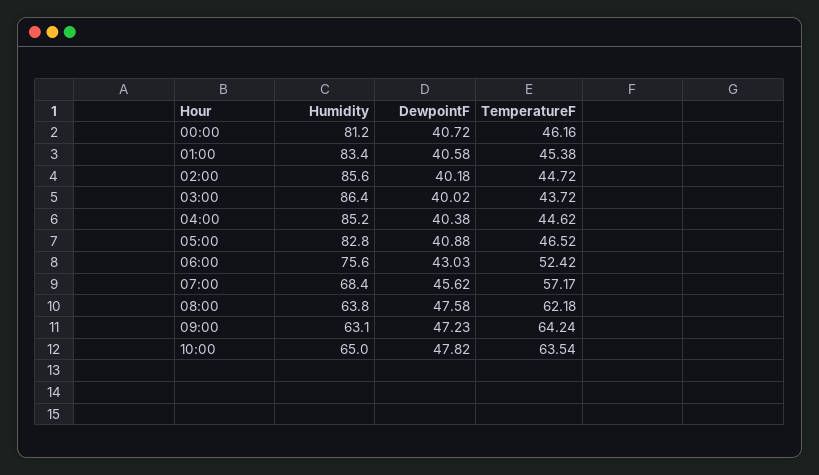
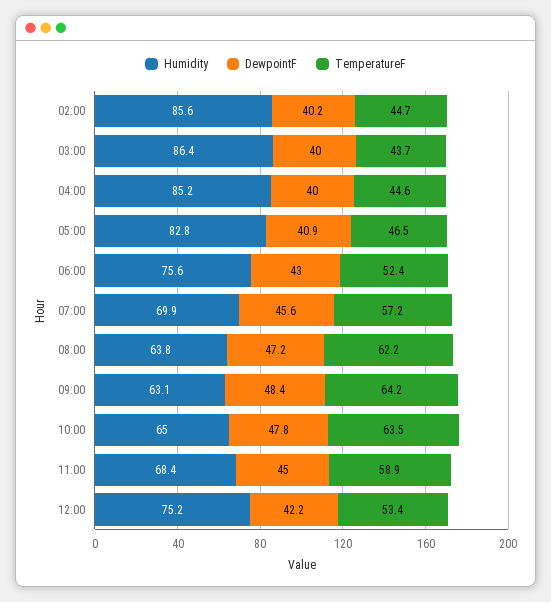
Humidity, 00:00: 81.2 -> none
DewpointF, 00:00: 40.72 -> none
TemperatureF, 00:00: 46.16 -> none
Humidity, 01:00: 83.4 -> none
DewpointF, 01:00: 40.58 -> none
TemperatureF, 01:00: 45.38 -> none
DewpointF, 04:00: 40.38 -> 40
Humidity, 07:00: 68.4 -> 69.9
DewpointF, 08:00: 47.58 -> 47.2
DewpointF, 09:00: 47.23 -> 48.4
Humidity, 11:00: none -> 68.4
DewpointF, 11:00: none -> 45
TemperatureF, 11:00: none -> 58.9
Humidity, 12:00: none -> 75.2
DewpointF, 12:00: none -> 42.2
TemperatureF, 12:00: none -> 53.4

